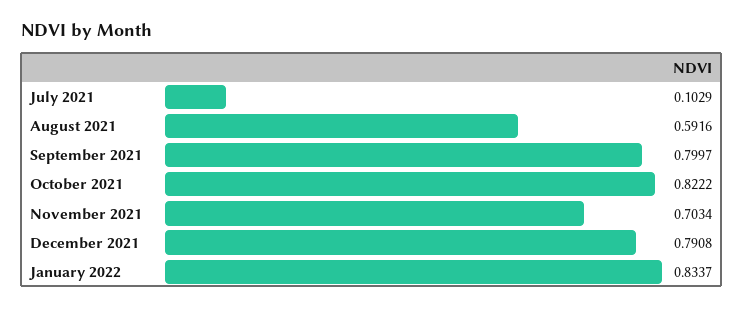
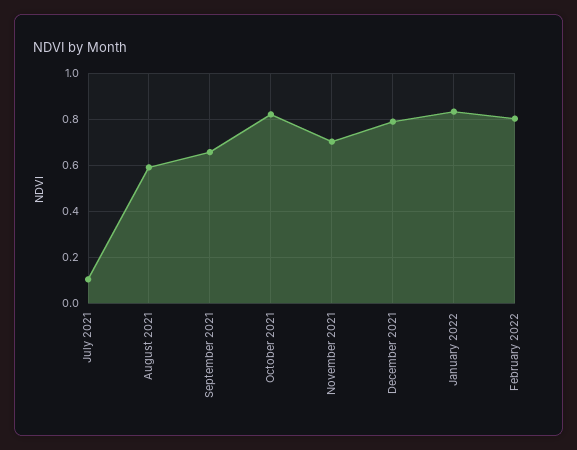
September 2021: 0.7997 -> 0.65
February 2022: none -> 0.8

